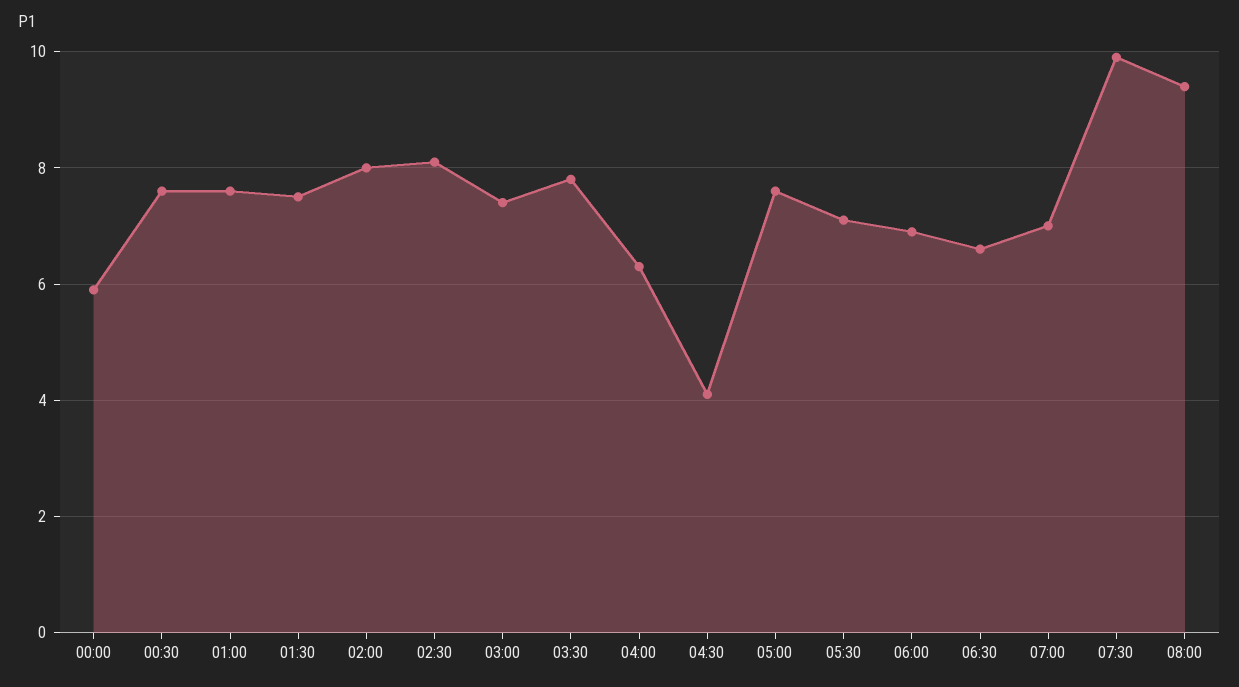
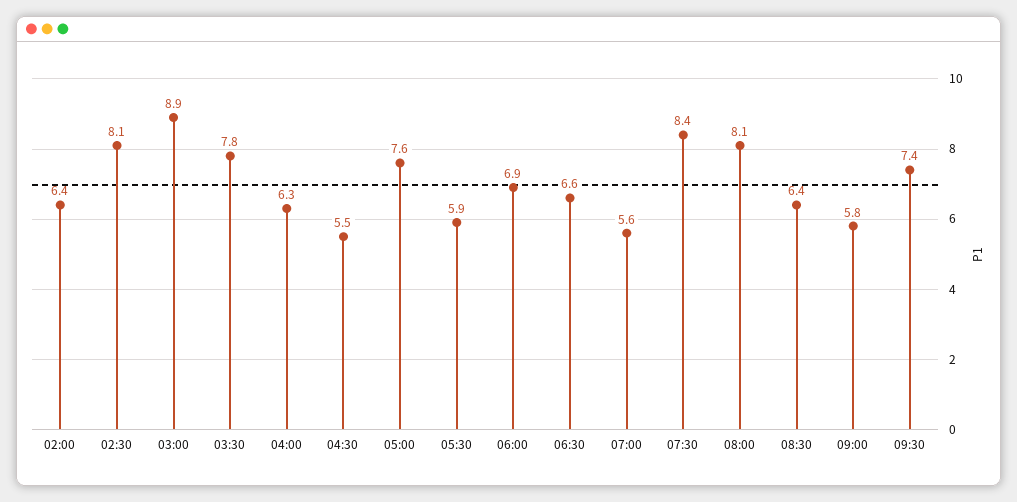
00:00: 6 -> none
00:30: 7.5 -> none
01:00: 7.5 -> none
01:30: 7.5 -> none
02:00: 8 -> 6.4
03:00: 7.5 -> 8.9
04:30: 4 -> 5.5
05:30: 7 -> 5.9
07:00: 7 -> 5.6
07:30: 10 -> 8.4
08:00: 9.5 -> 8.1
08:30: none -> 6.4
09:00: none -> 5.8
09:30: none -> 7.4

